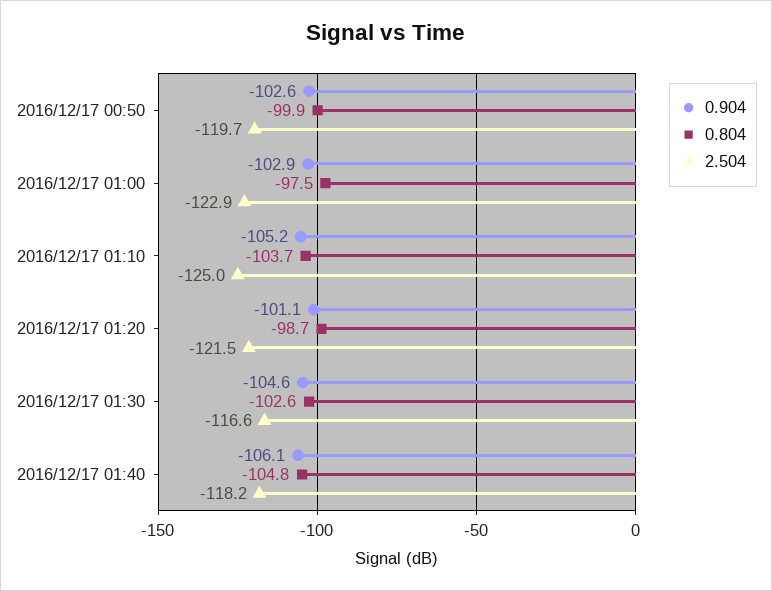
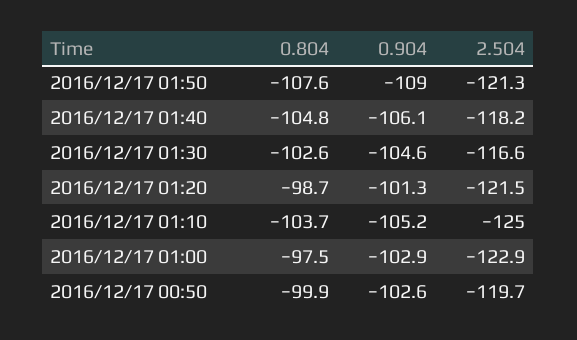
0.904, 2016/12/17 01:20: -101.1 -> -101.3
0.804, 2016/12/17 01:50: none -> -107.6
0.904, 2016/12/17 01:50: none -> -109
2.504, 2016/12/17 01:50: none -> -121.3

